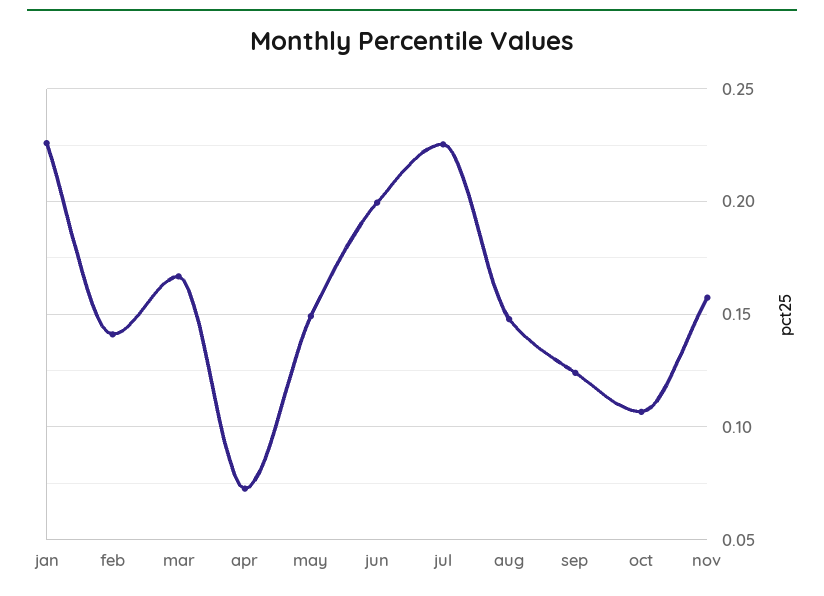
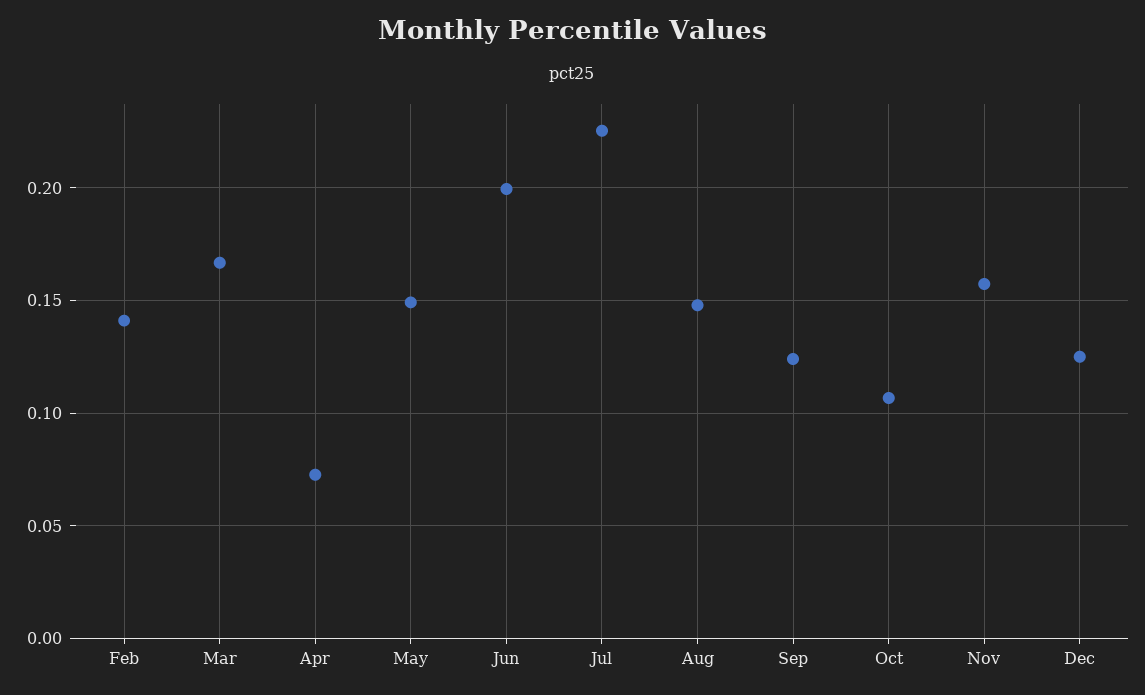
jan: 0.225 -> none
Dec: none -> 0.125

